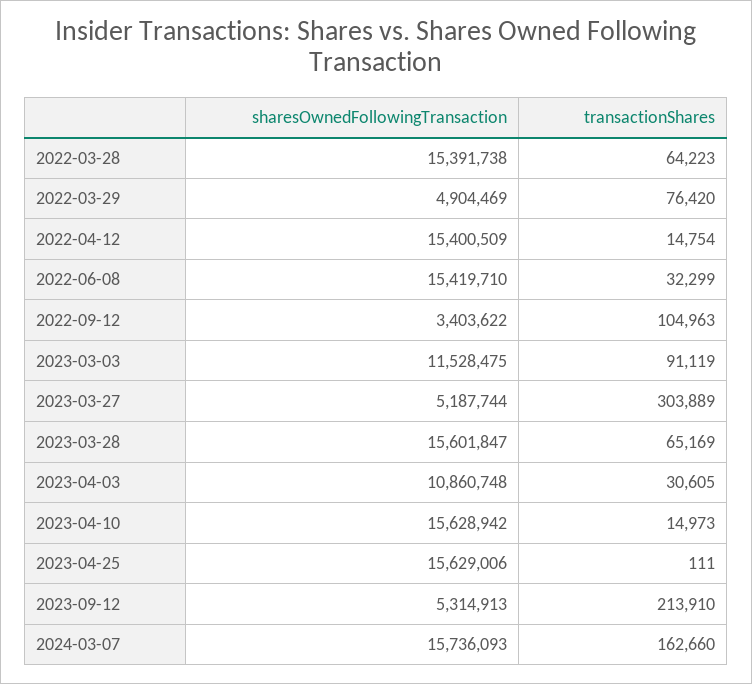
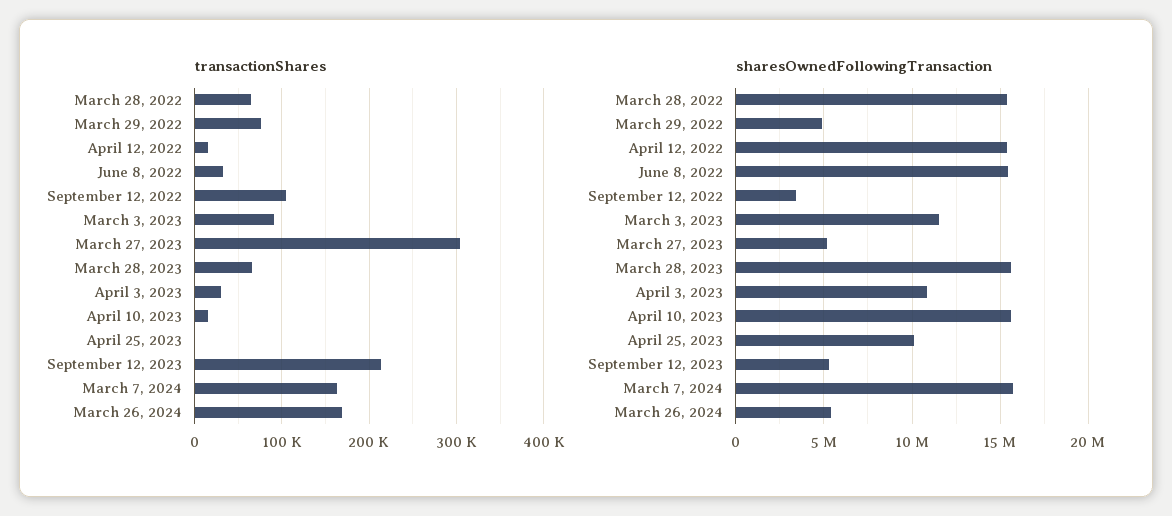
sharesOwnedFollowingTransaction, 2023-04-25: 15629006 -> 10000000
transactionShares, March 26, 2024: none -> 170000
sharesOwnedFollowingTransaction, March 26, 2024: none -> 5500000

